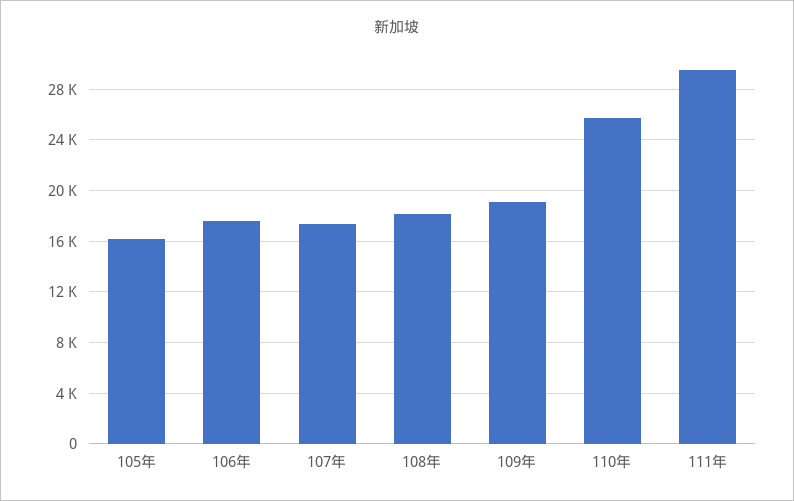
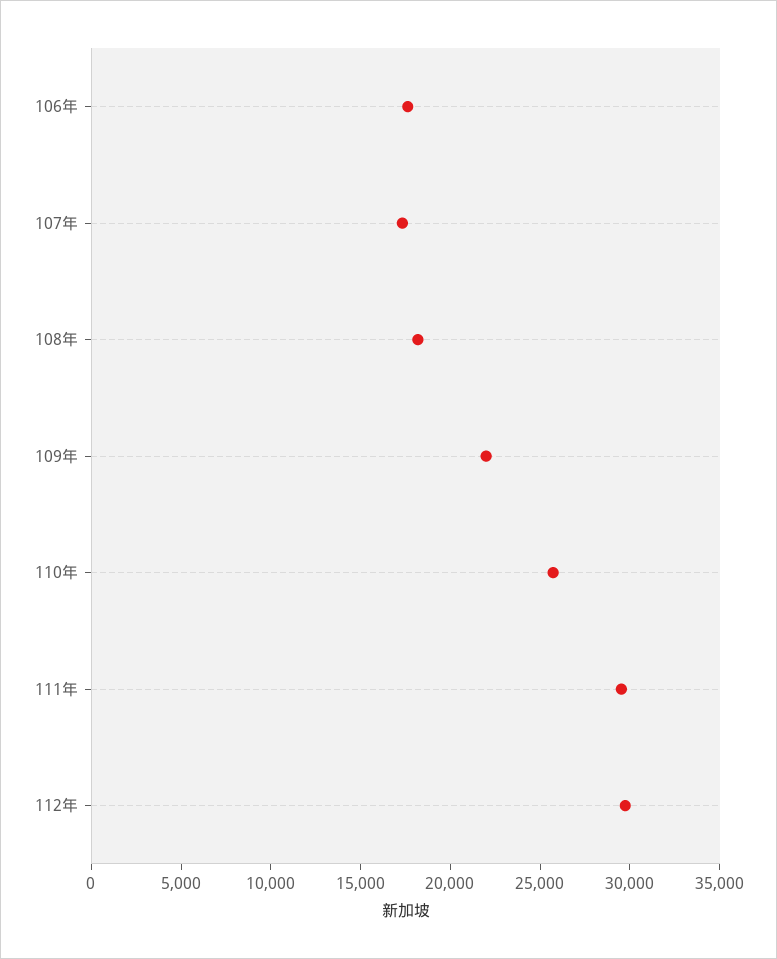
105年: 16000 -> none
109年: 19000 -> 22000
112年: none -> 30000

